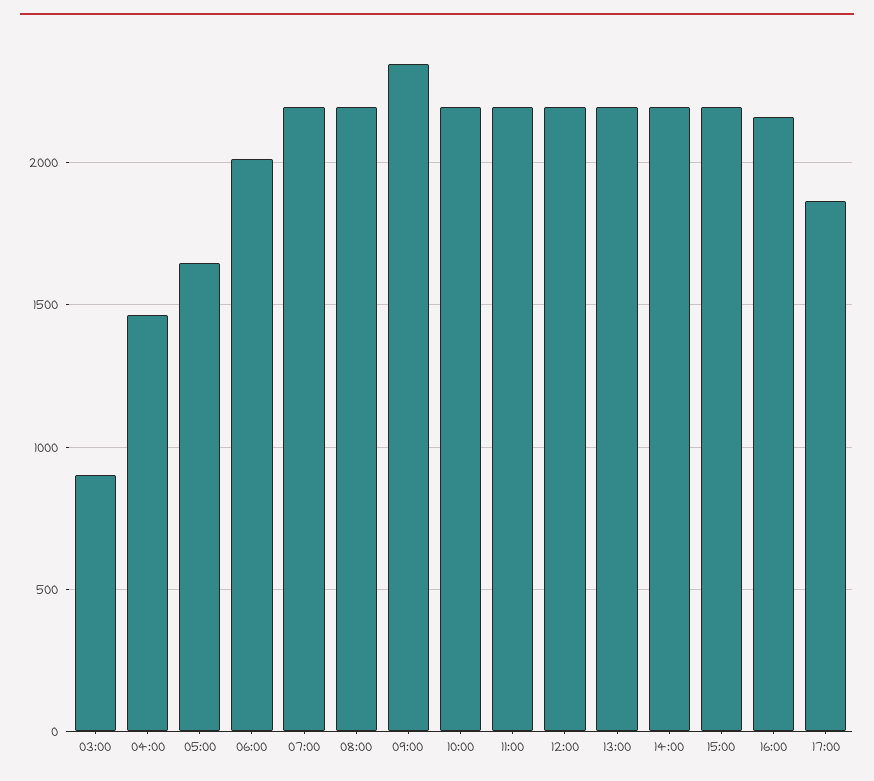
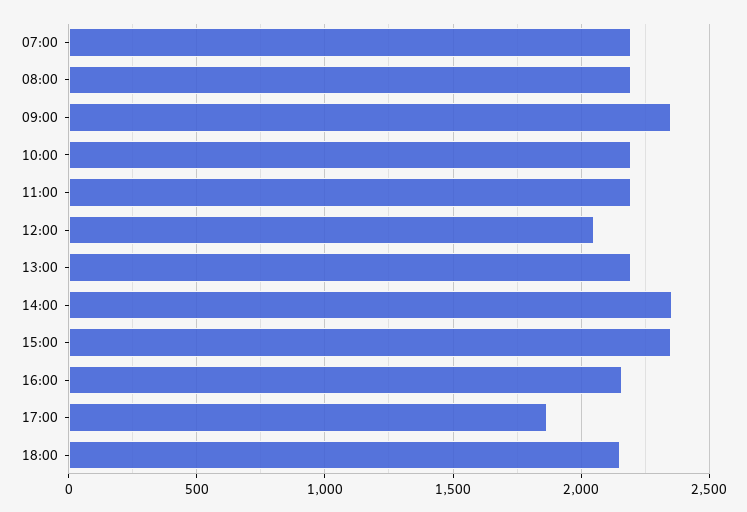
03:00: 900 -> none
04:00: 1450 -> none
05:00: 1650 -> none
06:00: 2000 -> none
12:00: 2200 -> 2050
14:00: 2200 -> 2350
15:00: 2200 -> 2350
18:00: none -> 2150

